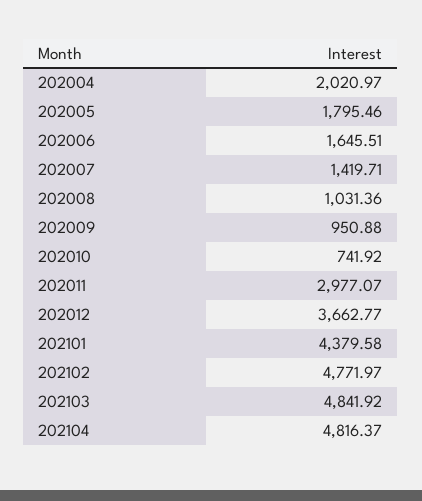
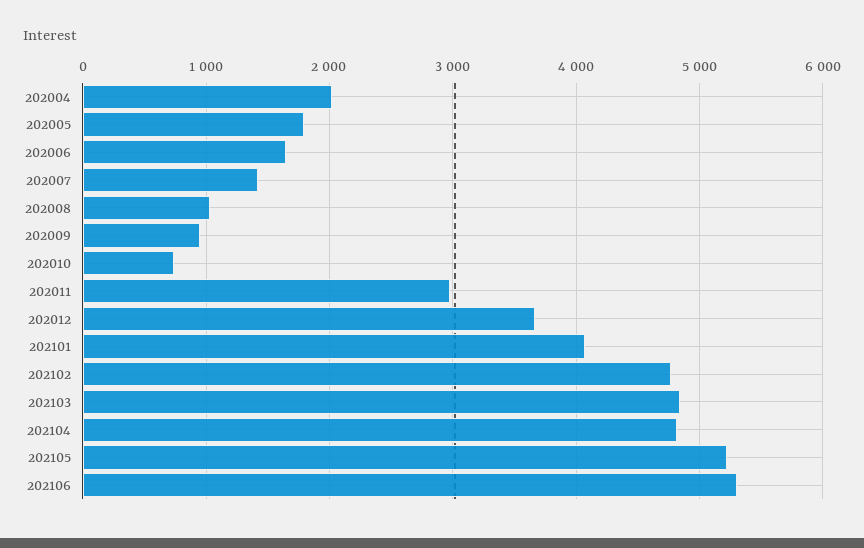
202101: 4379.58 -> 4100
202105: none -> 5200
202106: none -> 5300

